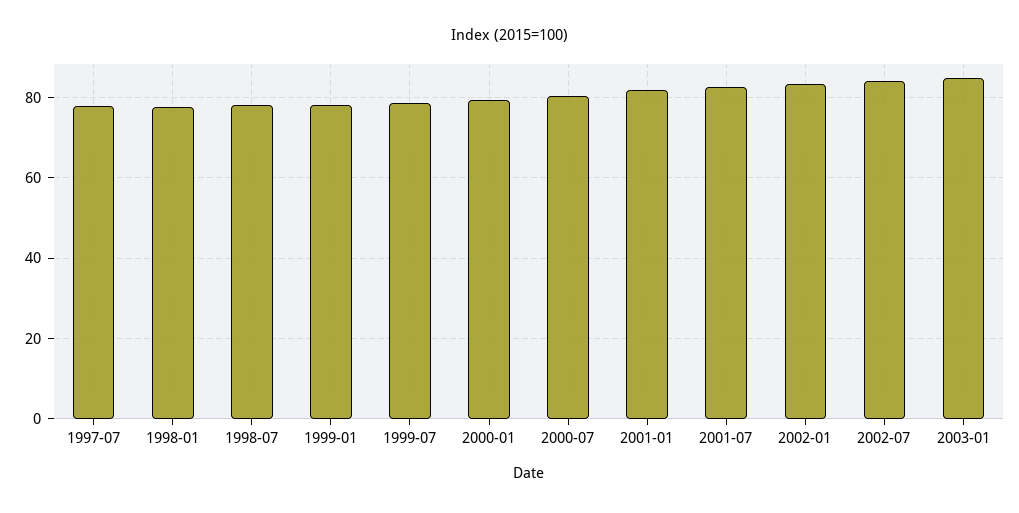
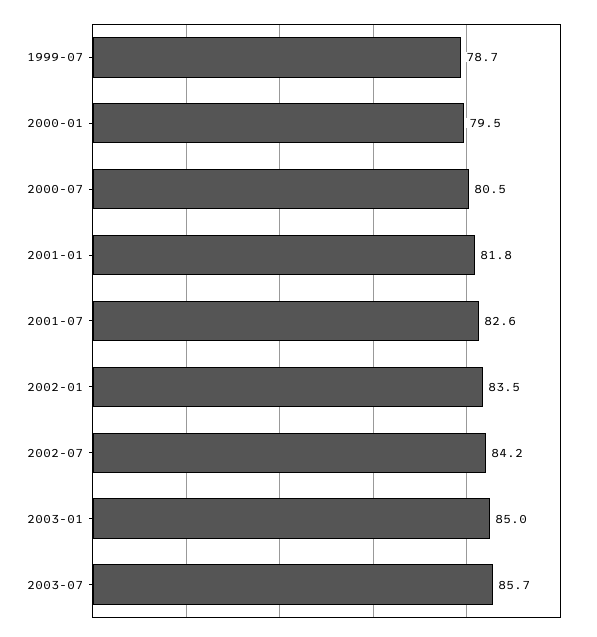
1997-07: 78 -> none
1998-01: 78 -> none
1998-07: 78 -> none
1999-01: 78 -> none
2003-07: none -> 85.7

